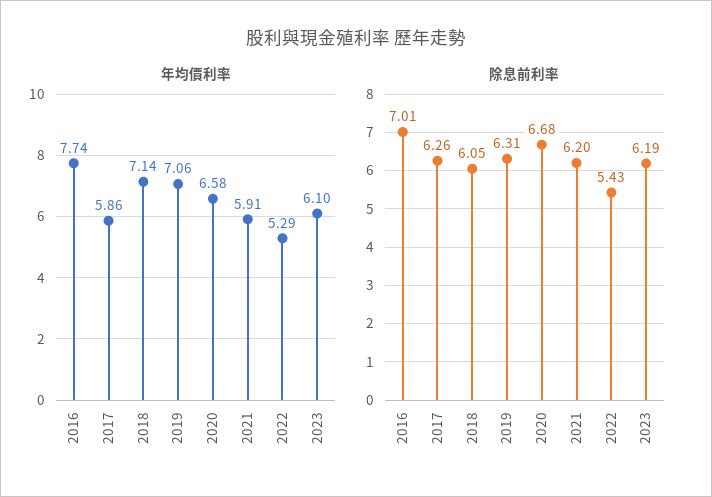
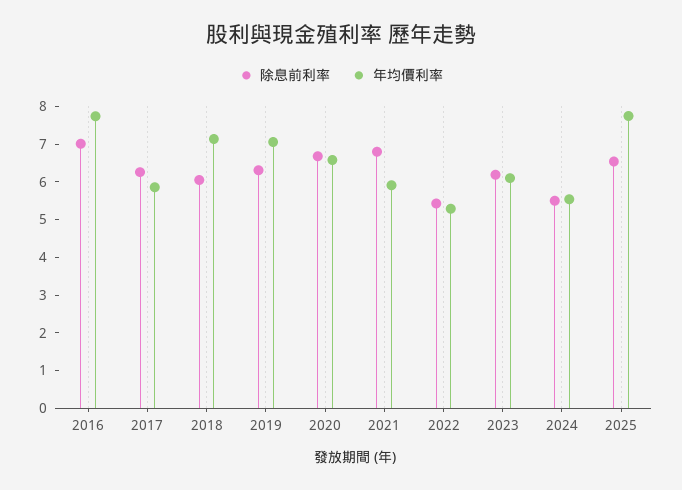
除息前利率, 2021: 6.2 -> 6.75
除息前利率, 2024: none -> 5.5
年均價利率, 2024: none -> 5.5
除息前利率, 2025: none -> 6.5
年均價利率, 2025: none -> 7.75

